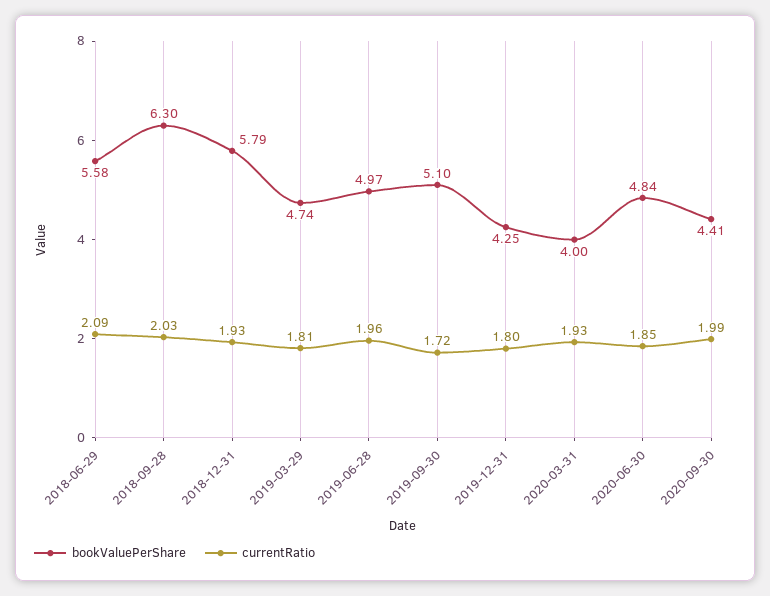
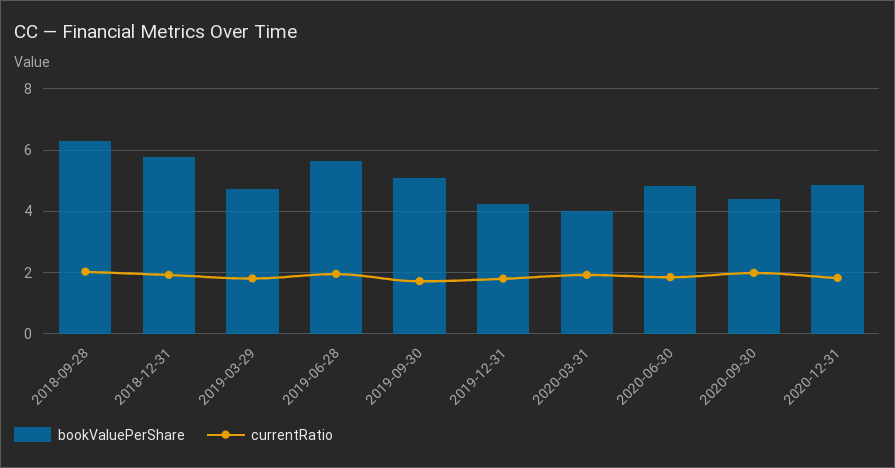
bookValuePerShare, 2018-06-29: 5.58 -> none
currentRatio, 2018-06-29: 2.09 -> none
bookValuePerShare, 2019-06-28: 4.97 -> 5.6
bookValuePerShare, 2020-12-31: none -> 4.8
currentRatio, 2020-12-31: none -> 1.8

